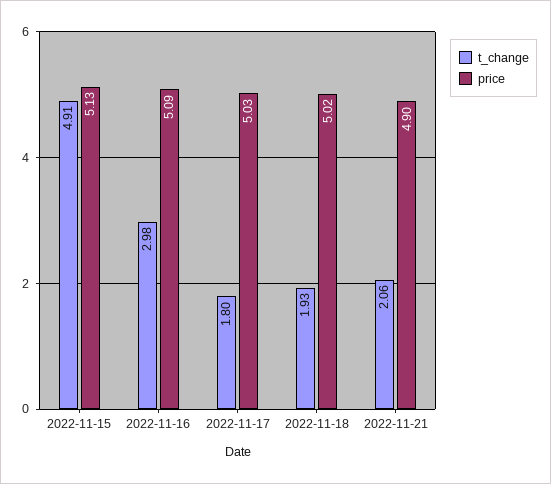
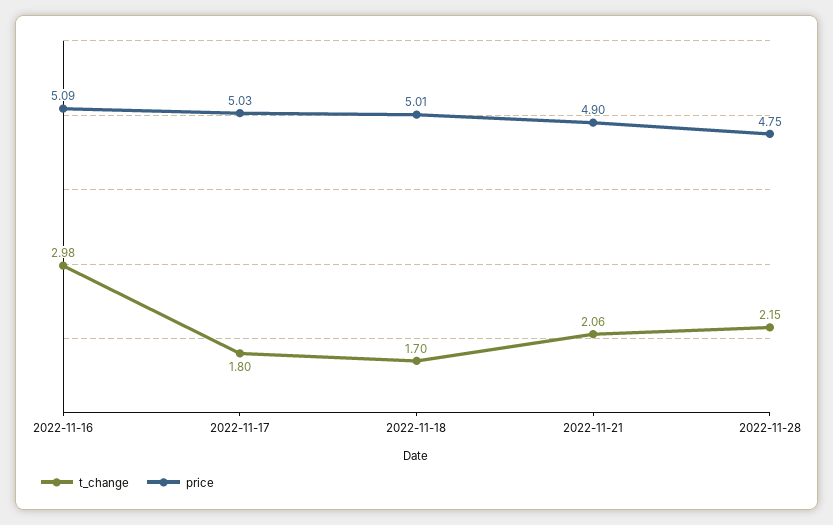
t_change, 2022-11-15: 4.91 -> none
price, 2022-11-15: 5.13 -> none
t_change, 2022-11-18: 1.93 -> 1.7
price, 2022-11-18: 5.02 -> 5.01
t_change, 2022-11-28: none -> 2.15
price, 2022-11-28: none -> 4.75

